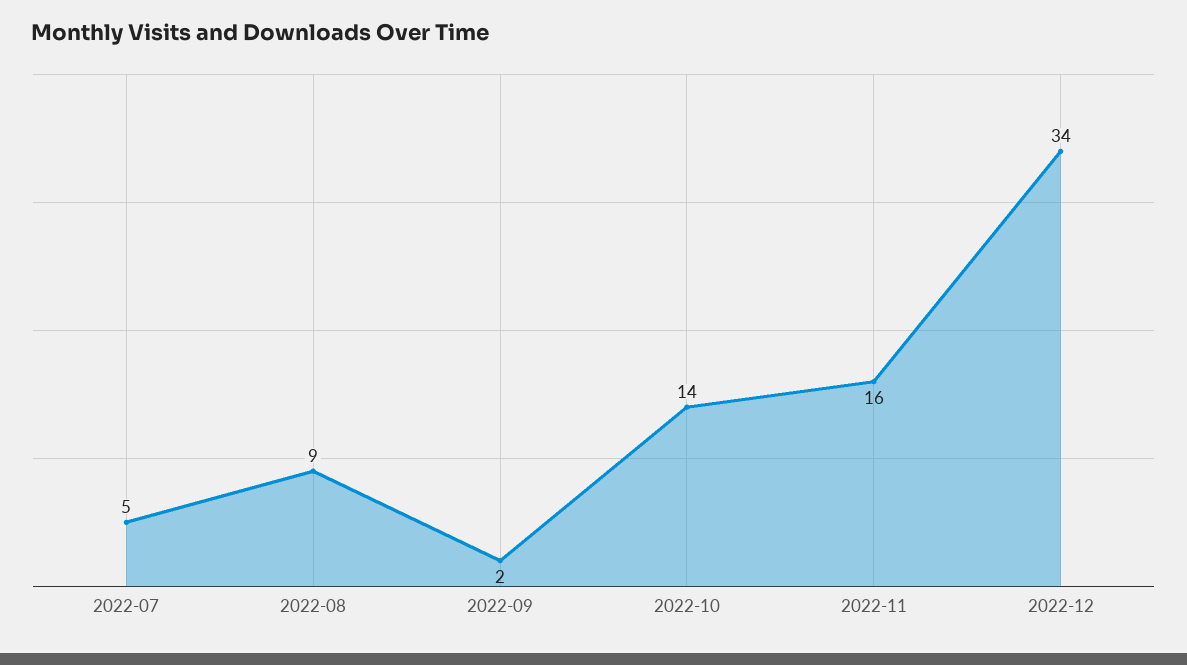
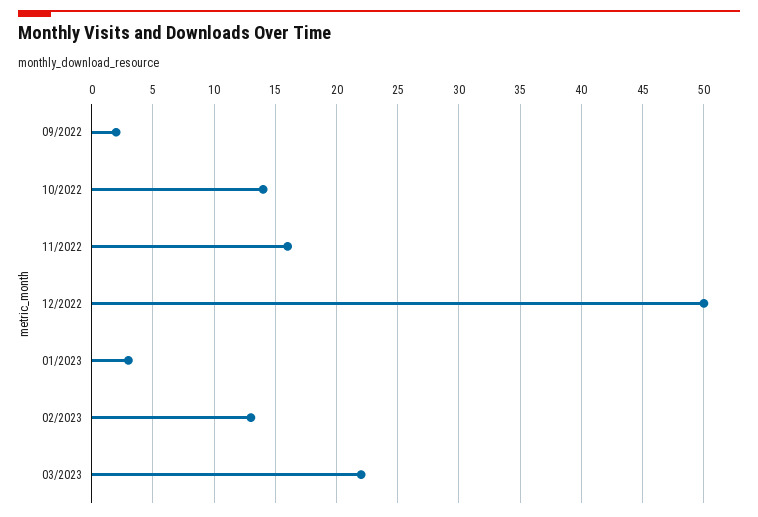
2022-07: 5 -> none
2022-08: 9 -> none
2022-12: 34 -> 50
01/2023: none -> 3
02/2023: none -> 13
03/2023: none -> 22

